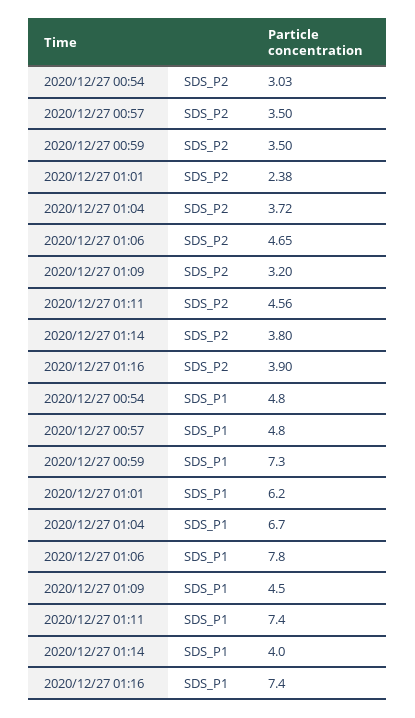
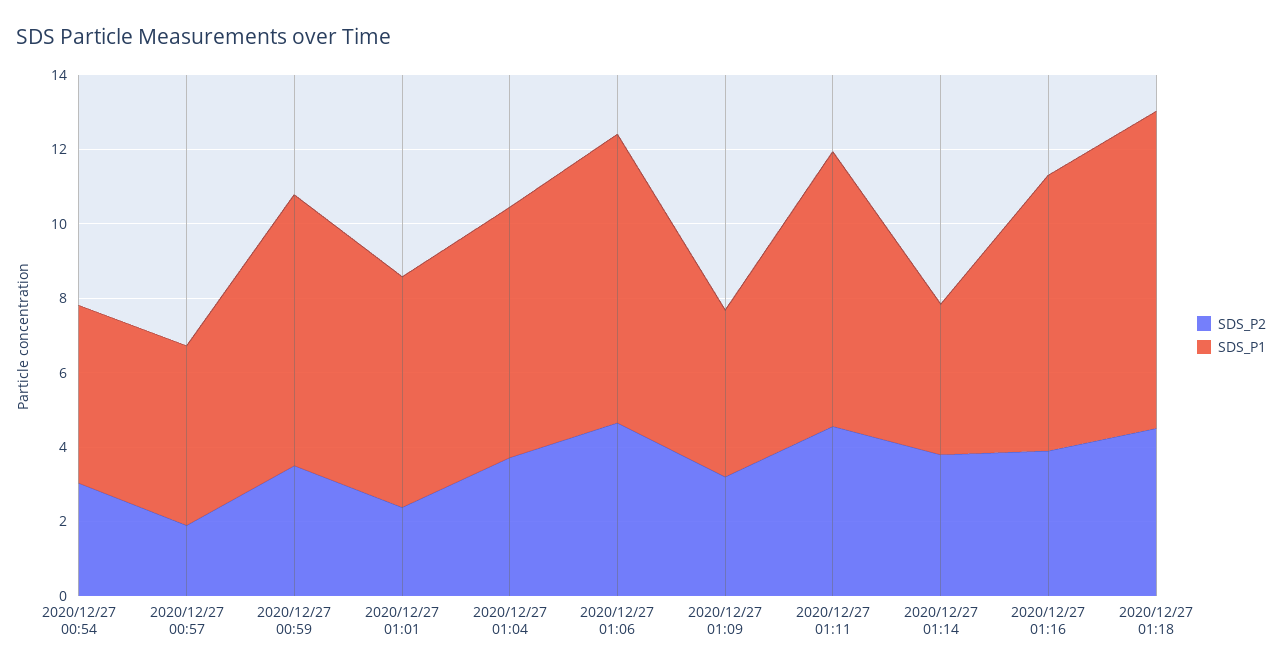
SDS_P2, 2020/12/27 00:57: 3.5 -> 2
SDS_P2, 2020/12/27 01:18: none -> 4.5
SDS_P1, 2020/12/27 01:18: none -> 8.5

